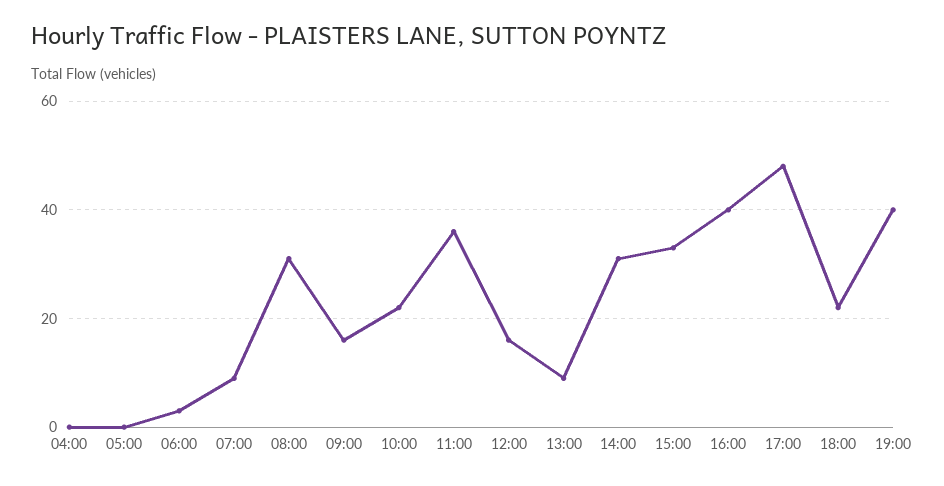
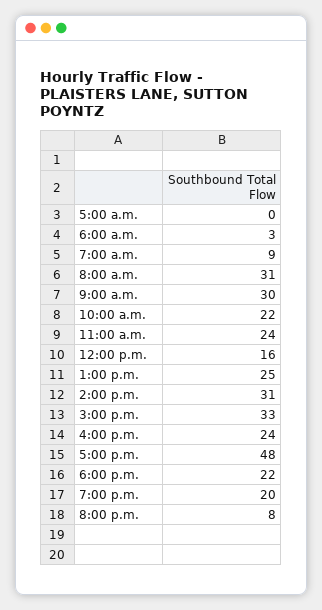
04:00: 0 -> none
09:00: 15 -> 30
11:00: 35 -> 24
13:00: 10 -> 25
16:00: 40 -> 24
19:00: 40 -> 20
8:00 p.m.: none -> 8

